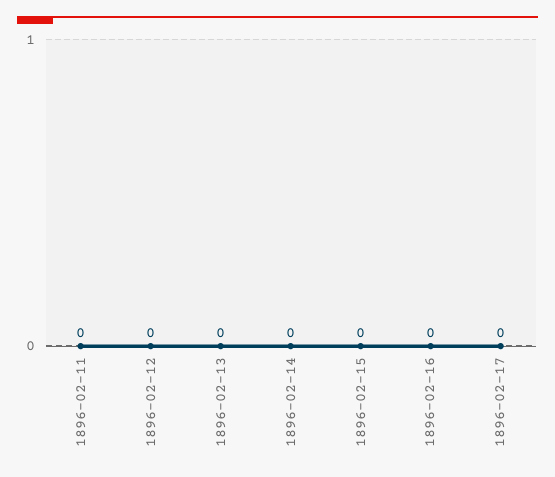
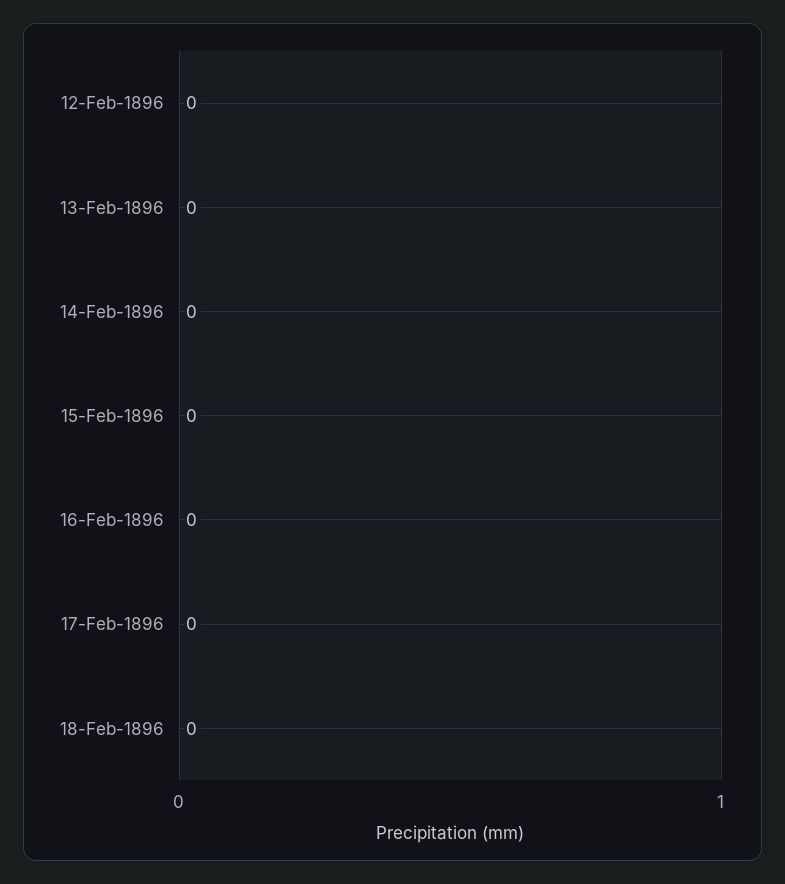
1896-02-11: 0 -> none
18-Feb-1896: none -> 0

